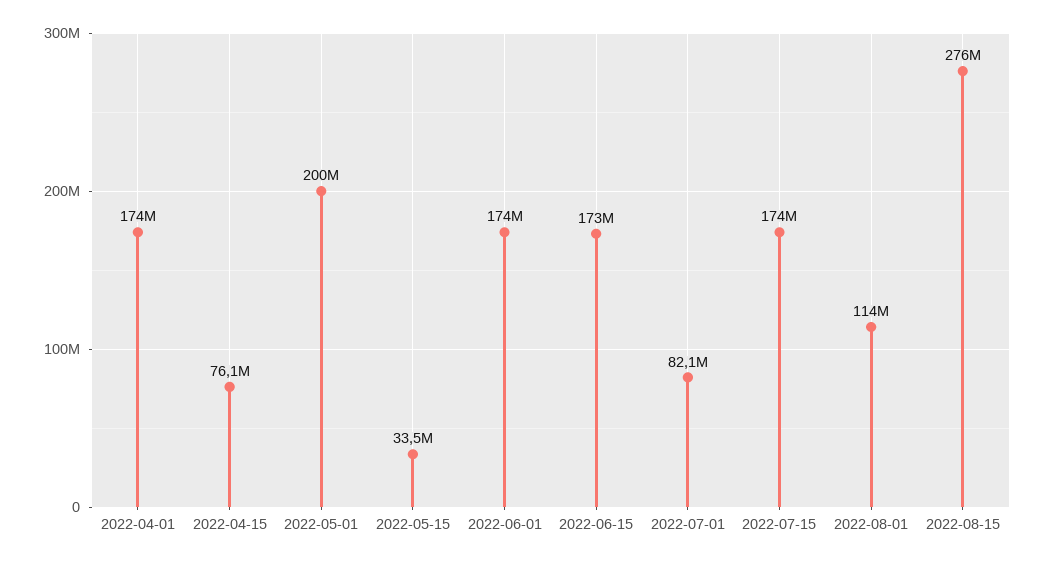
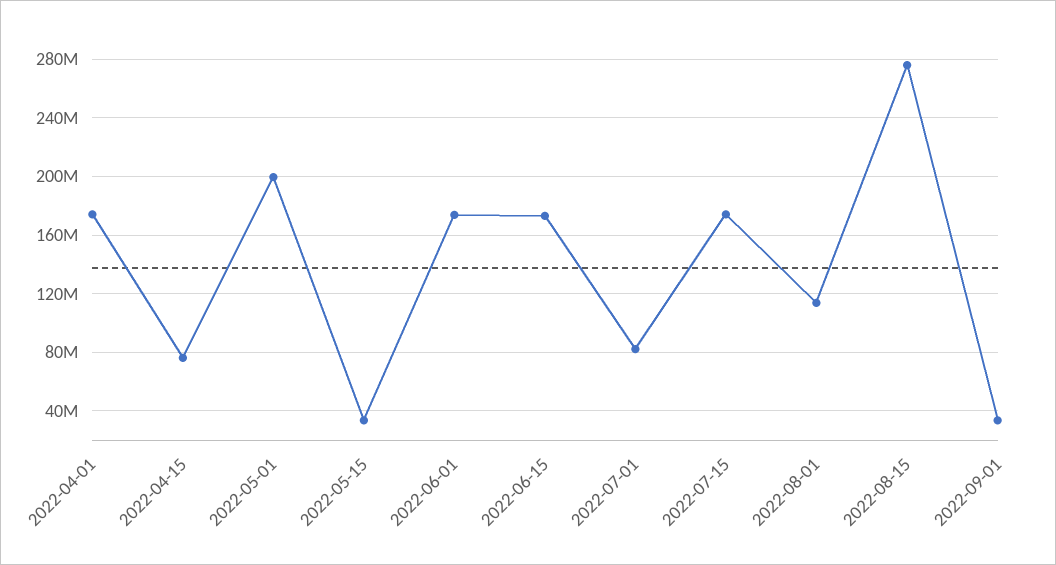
2022-09-01: none -> 35000000

